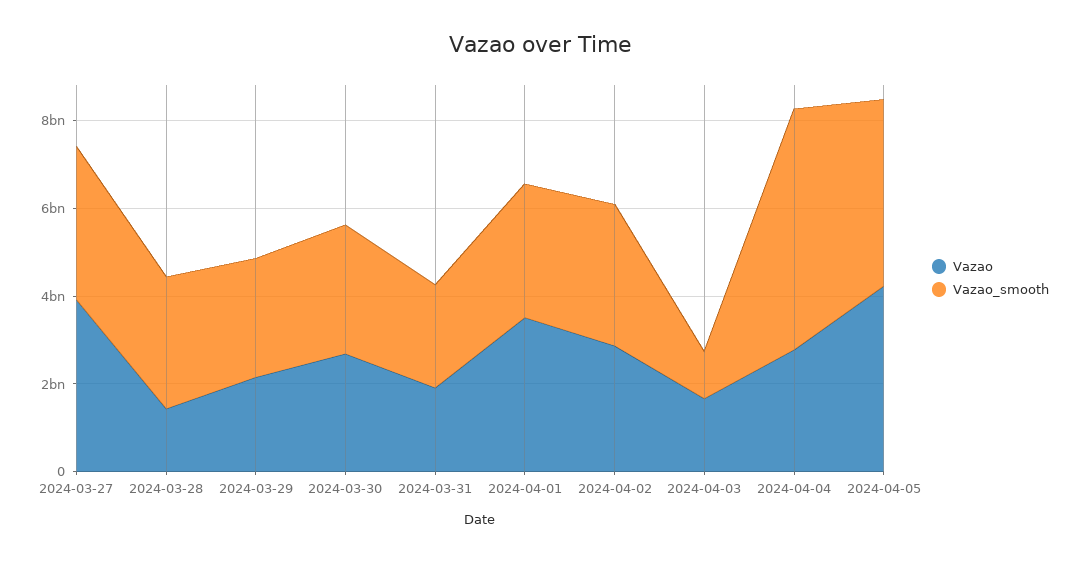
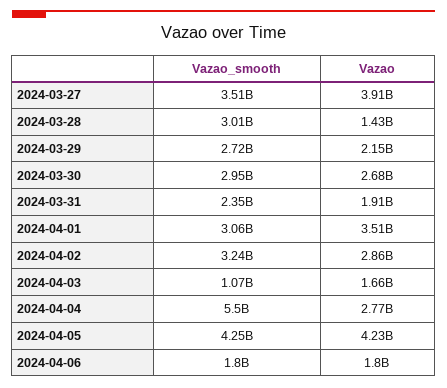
Vazao_smooth, 2024-04-06: none -> 1800000000
Vazao, 2024-04-06: none -> 1800000000

